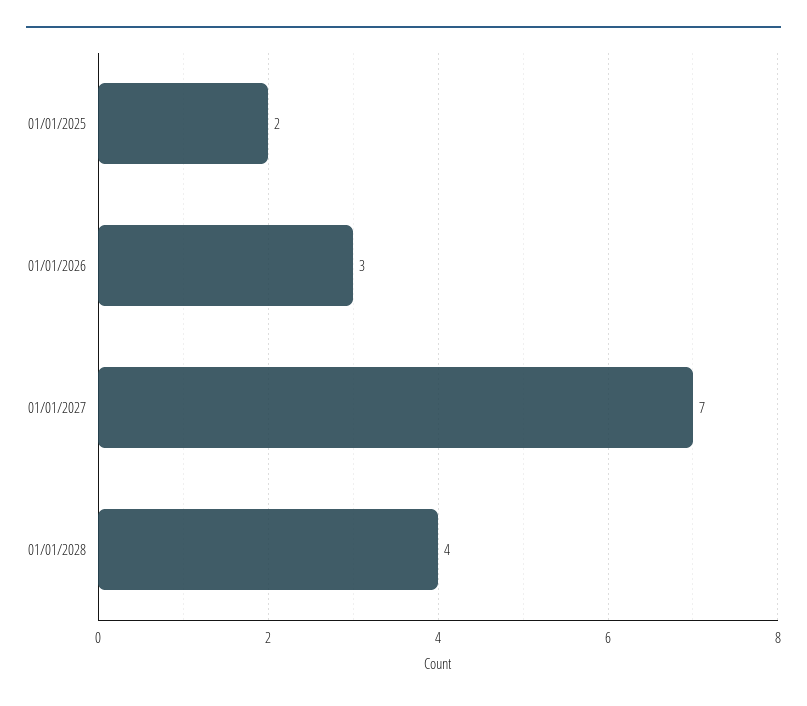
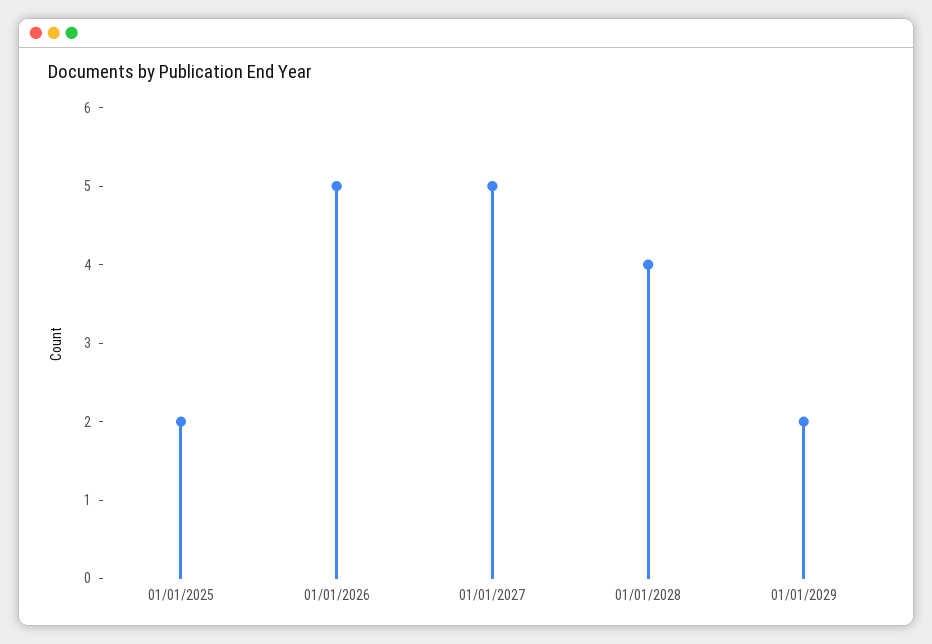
01/01/2026: 3 -> 5
01/01/2027: 7 -> 5
01/01/2029: none -> 2

